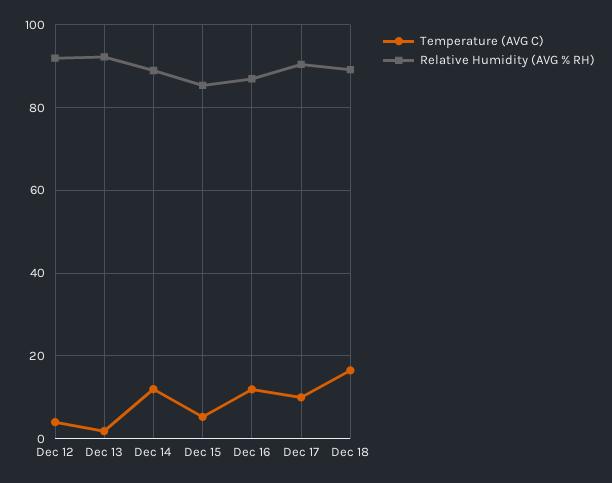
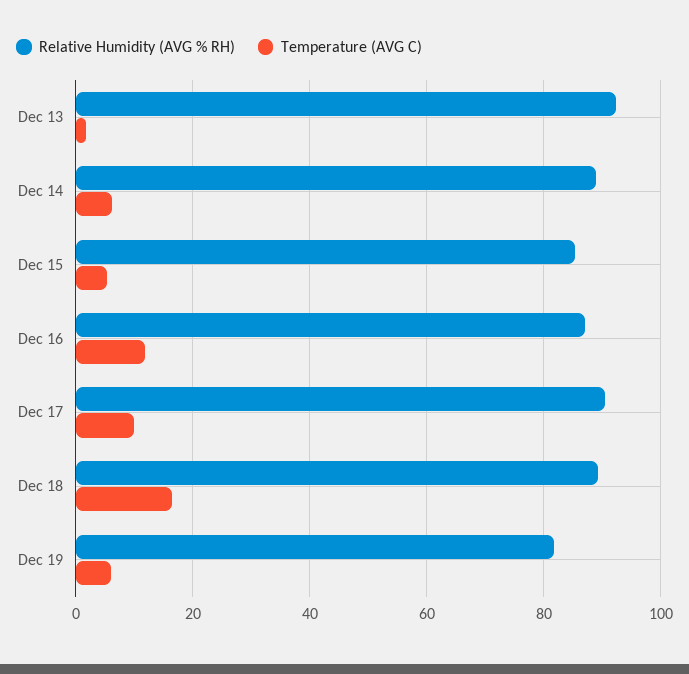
Temperature (AVG C), Dec 12: 4 -> none
Relative Humidity (AVG % RH), Dec 12: 92 -> none
Temperature (AVG C), Dec 14: 12 -> 6
Relative Humidity (AVG % RH), Dec 19: none -> 82
Temperature (AVG C), Dec 19: none -> 6

